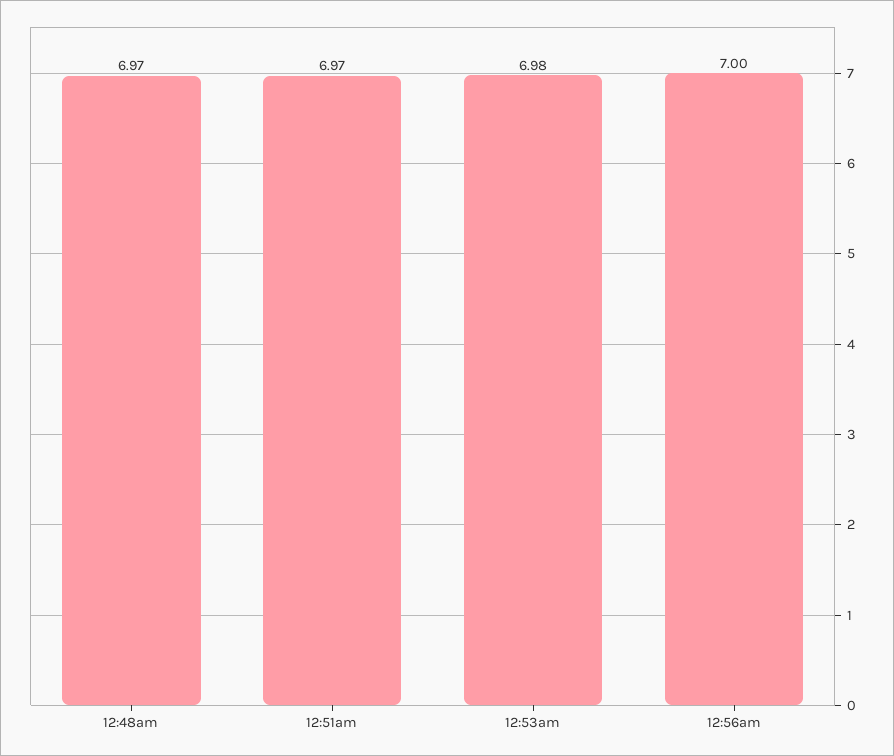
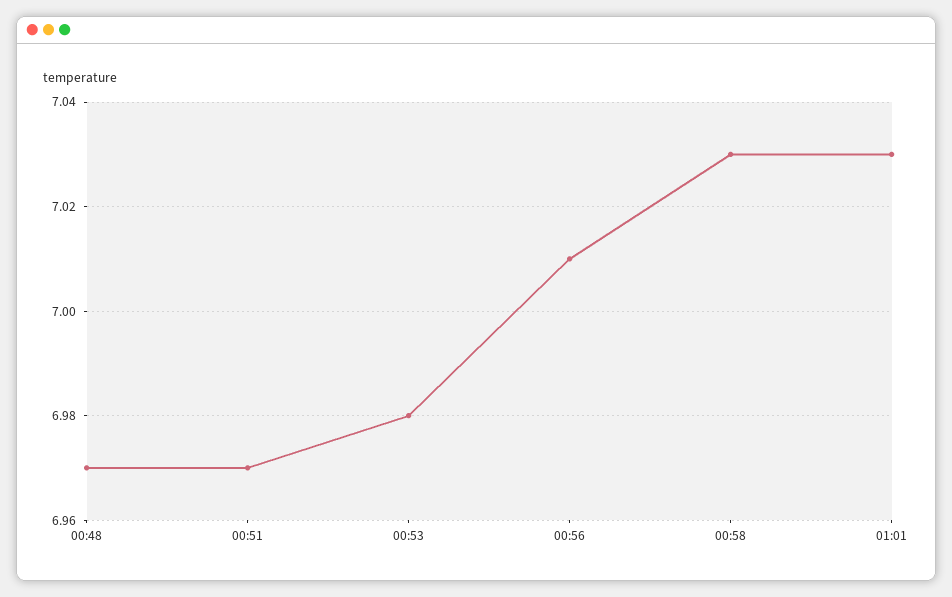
12:56am: 7 -> 7.01
00:58: none -> 7.03
01:01: none -> 7.03

